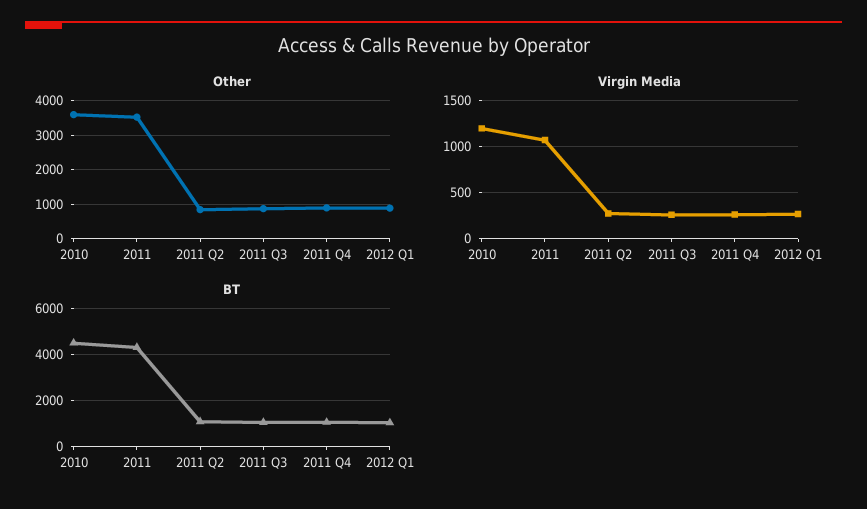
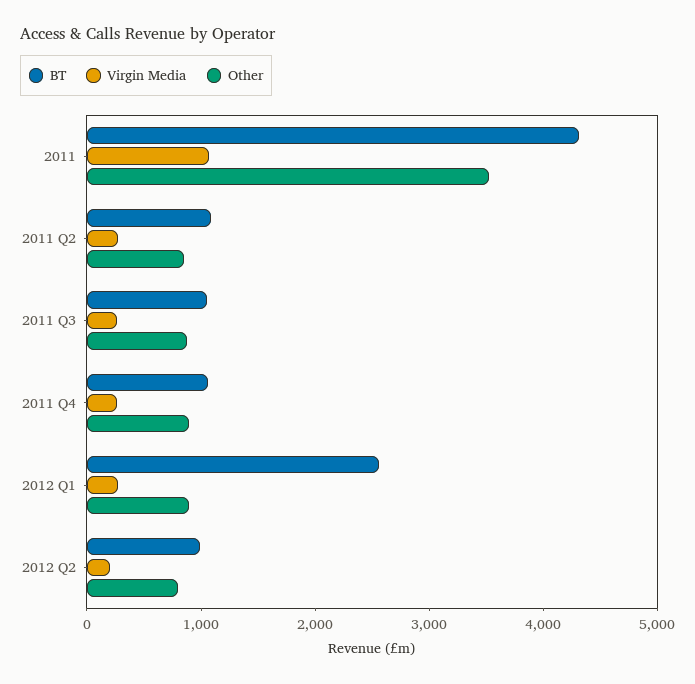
Other, 2010: 3600 -> none
Virgin Media, 2010: 1200 -> none
BT, 2010: 4500 -> none
BT, 2012 Q1: 1000 -> 2600
BT, 2012 Q2: none -> 1000
Virgin Media, 2012 Q2: none -> 200
Other, 2012 Q2: none -> 800

